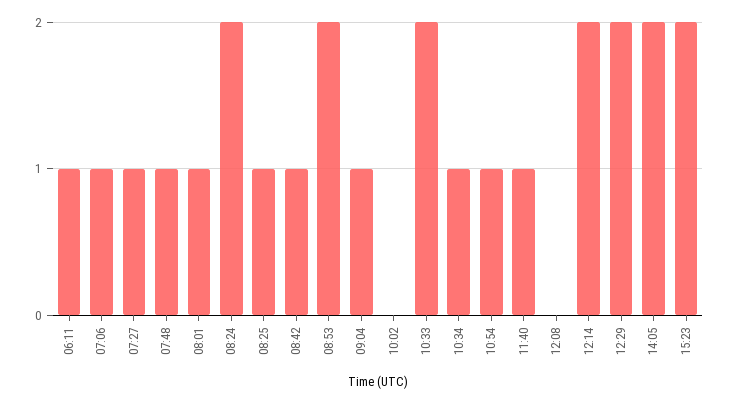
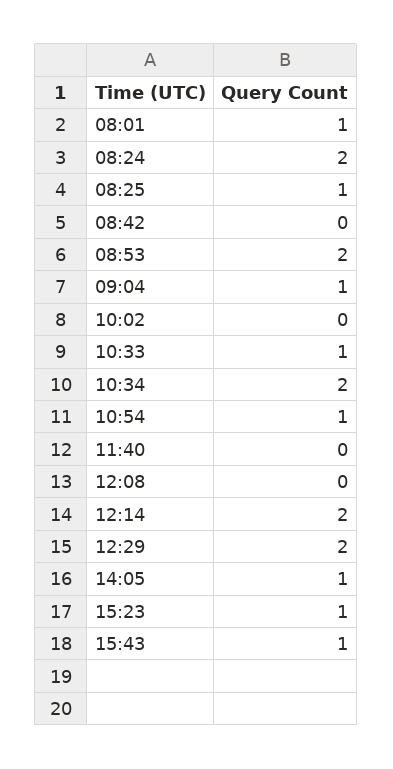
06:11: 1 -> none
07:06: 1 -> none
07:27: 1 -> none
07:48: 1 -> none
08:42: 1 -> 0
10:33: 2 -> 1
10:34: 1 -> 2
11:40: 1 -> 0
14:05: 2 -> 1
15:23: 2 -> 1
15:43: none -> 1

